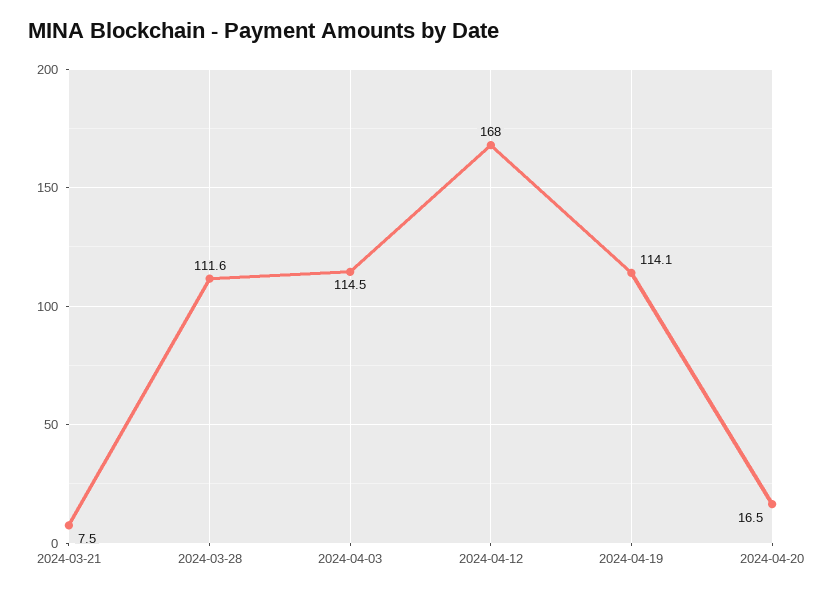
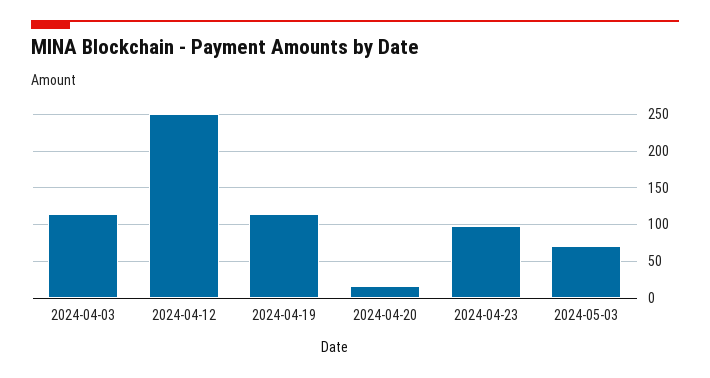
2024-03-21: 7.5 -> none
2024-03-28: 111.6 -> none
2024-04-12: 168 -> 250
2024-04-23: none -> 100
2024-05-03: none -> 70

